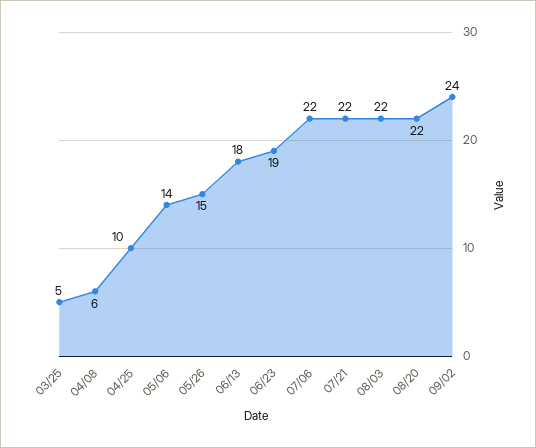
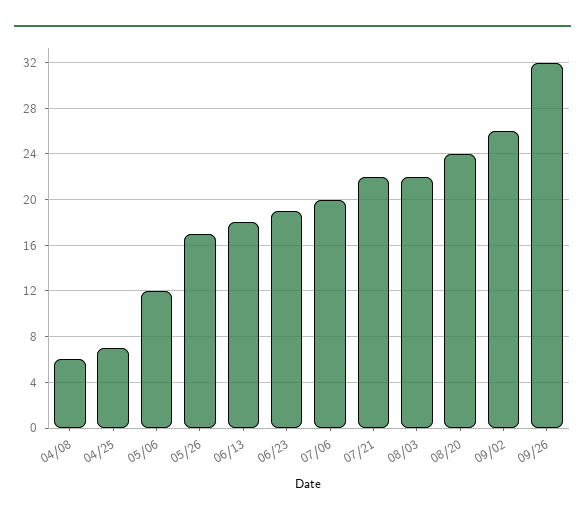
03/25: 5 -> none
04/25: 10 -> 7
05/06: 14 -> 12
05/26: 15 -> 17
07/06: 22 -> 20
08/20: 22 -> 24
09/02: 24 -> 26
09/26: none -> 32

